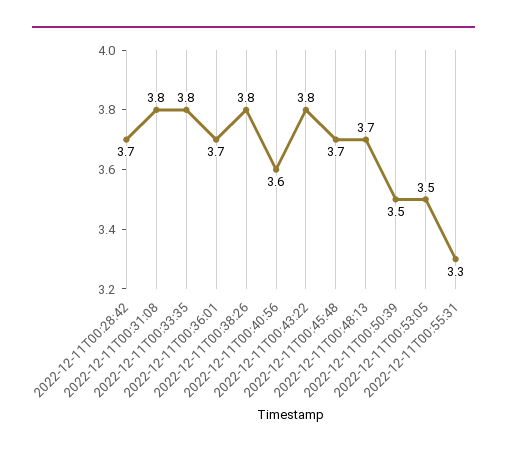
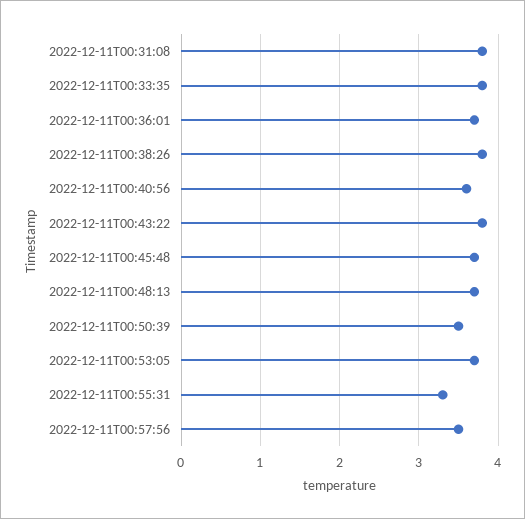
2022-12-11T00:28:42: 3.7 -> none
2022-12-11T00:53:05: 3.5 -> 3.7
2022-12-11T00:57:56: none -> 3.5

